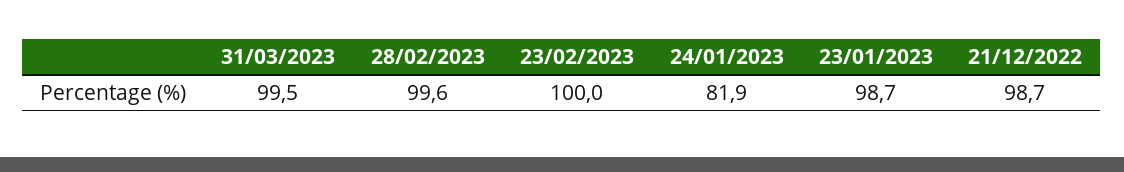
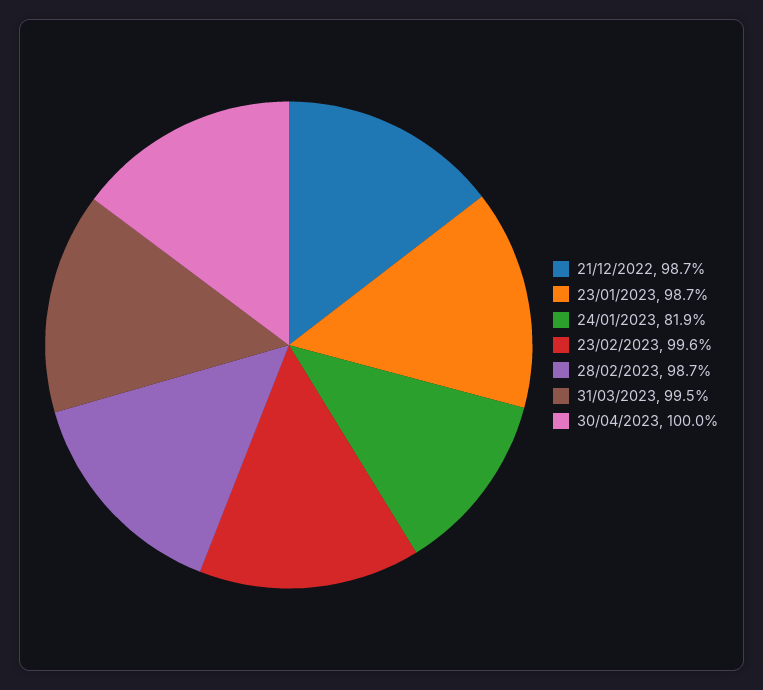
28/02/2023: 99.6 -> 98.7
23/02/2023: 100 -> 99.6
30/04/2023: none -> 100

